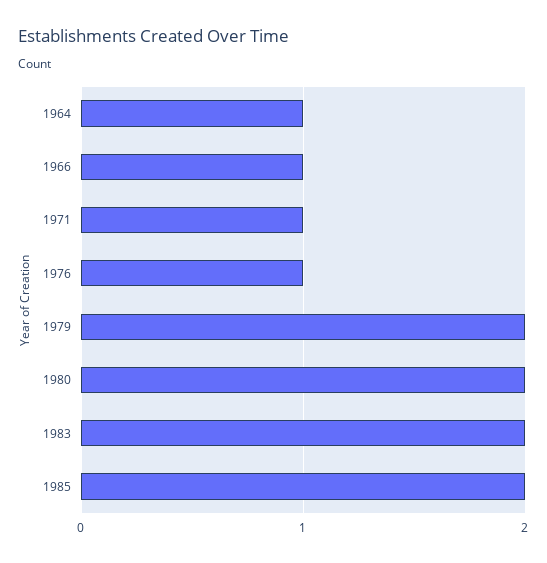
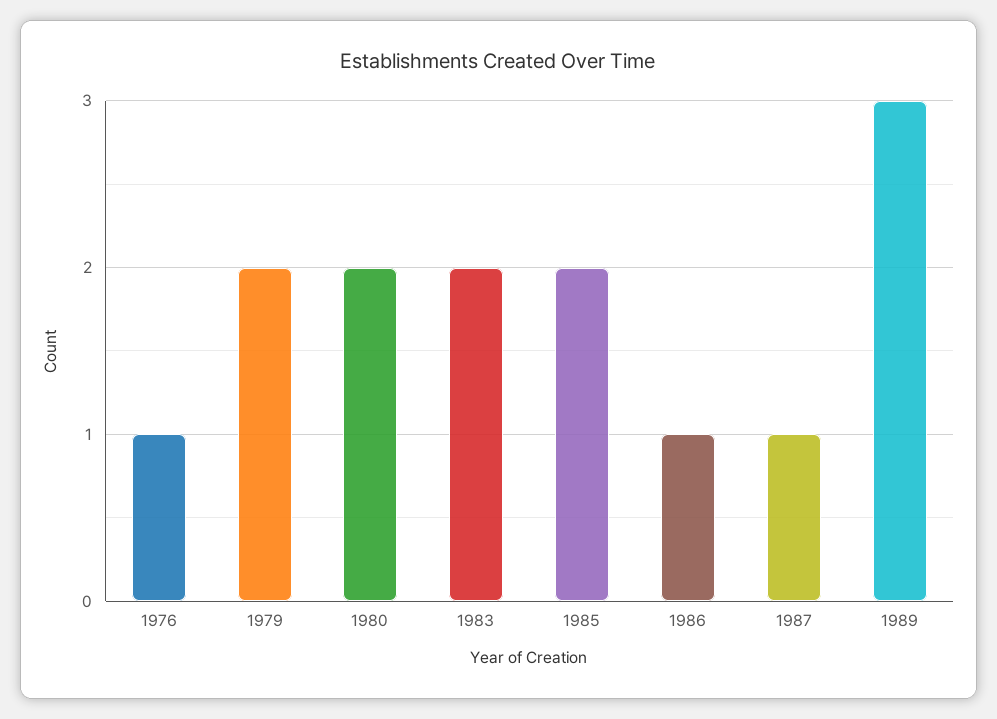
1964: 1 -> none
1966: 1 -> none
1971: 1 -> none
1986: none -> 1
1987: none -> 1
1989: none -> 3

